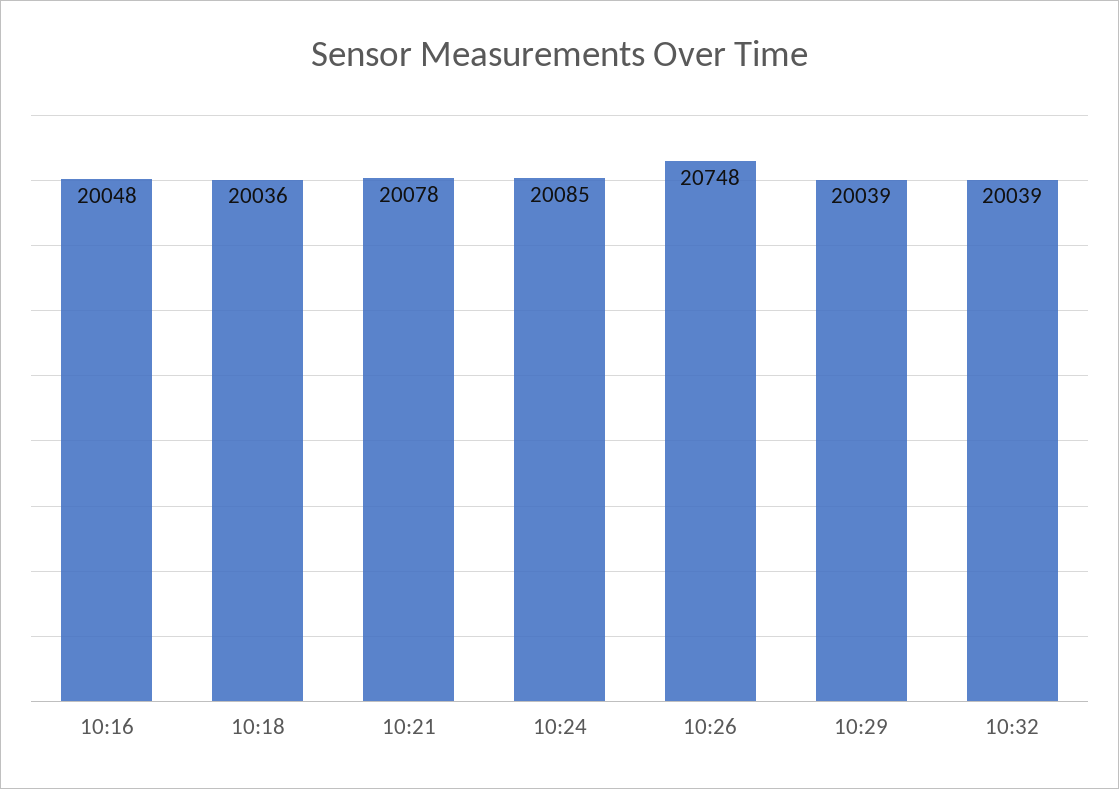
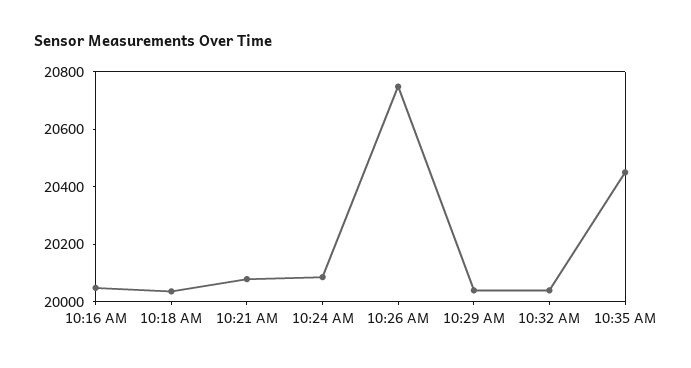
10:35 AM: none -> 20450

